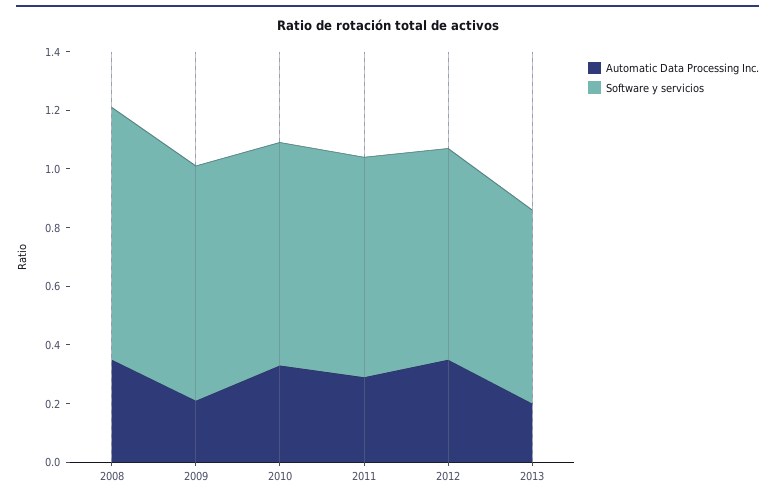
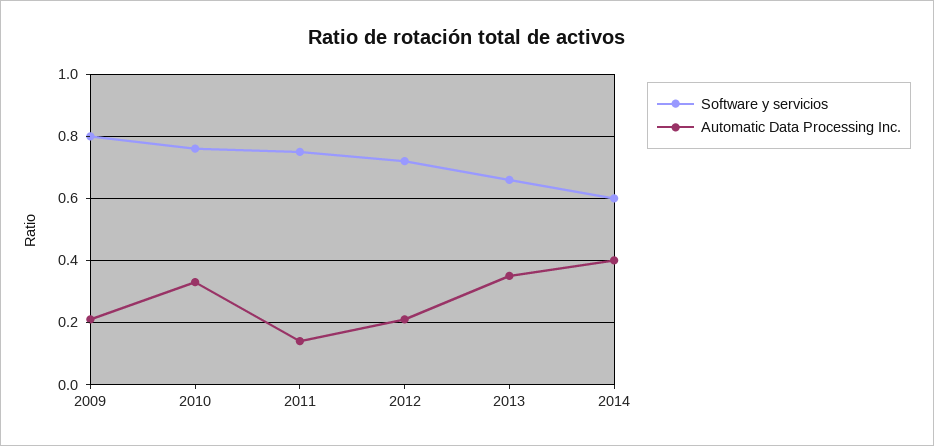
Automatic Data Processing Inc., 2008: 0.35 -> none
Software y servicios, 2008: 0.85 -> none
Automatic Data Processing Inc., 2011: 0.3 -> 0.15
Automatic Data Processing Inc., 2012: 0.35 -> 0.2
Automatic Data Processing Inc., 2013: 0.2 -> 0.35
Software y servicios, 2014: none -> 0.6
Automatic Data Processing Inc., 2014: none -> 0.4

